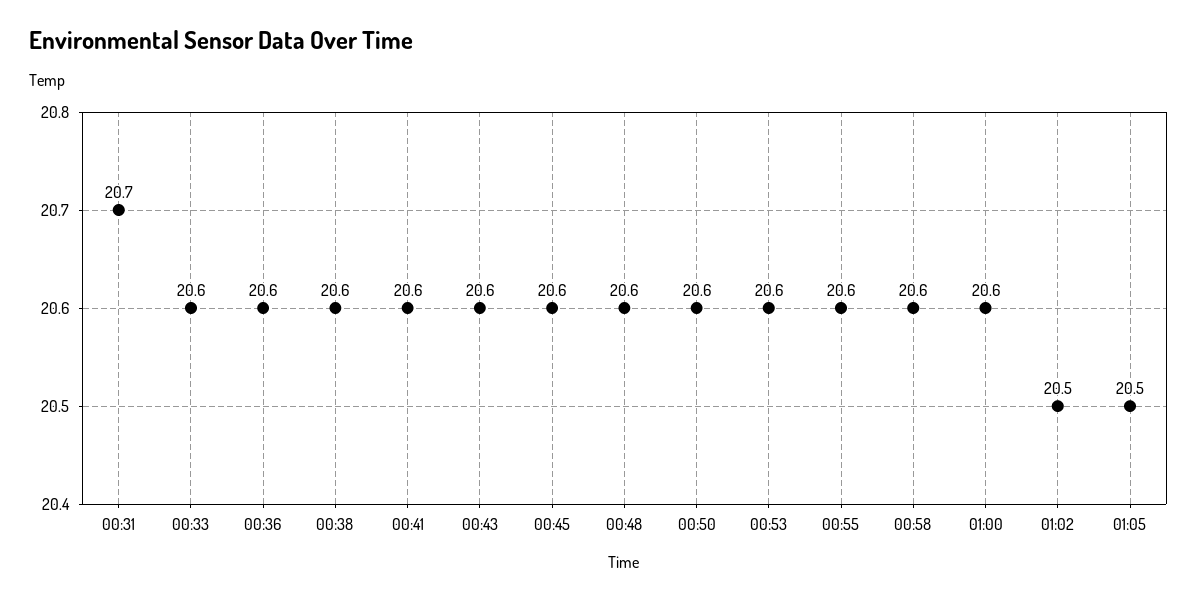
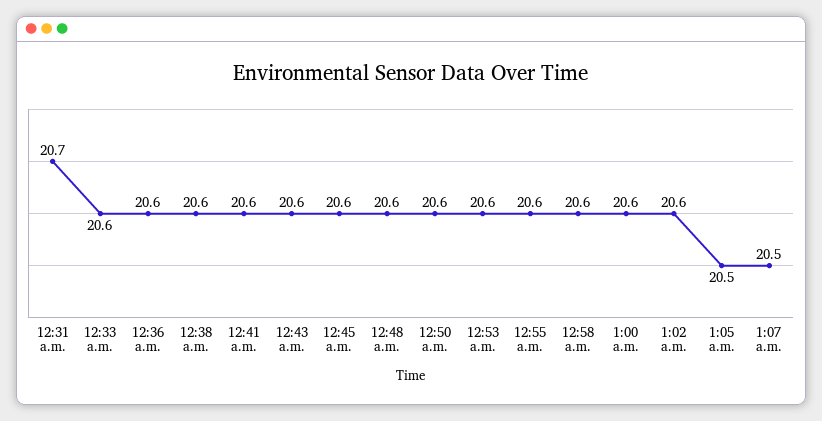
01:02: 20.5 -> 20.6
1:07 a.m.: none -> 20.5

